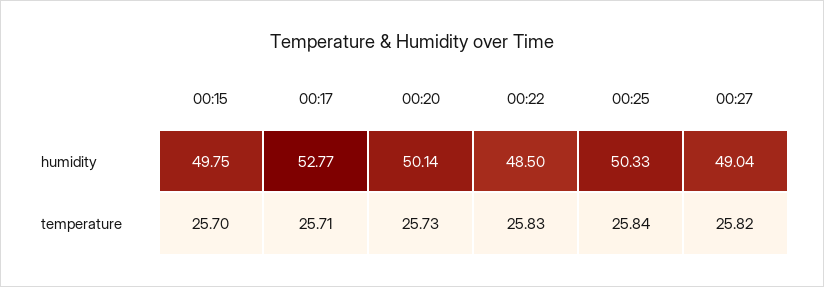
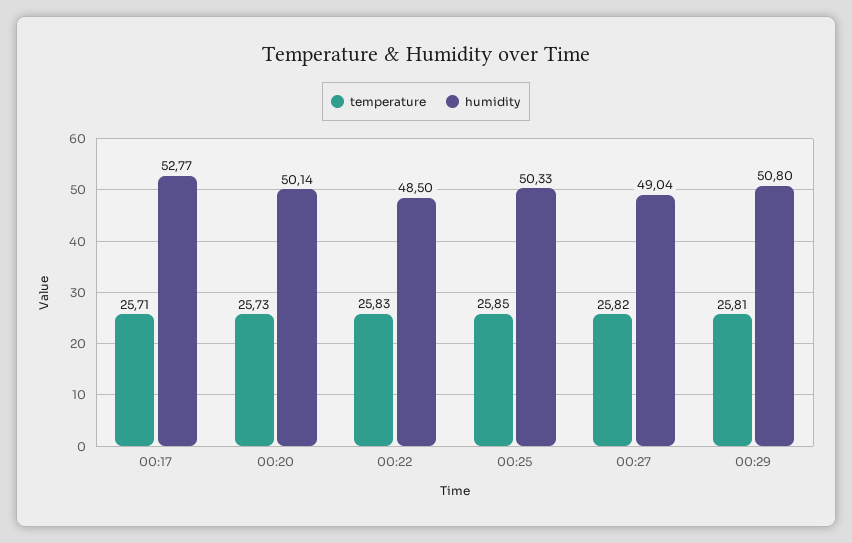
humidity, 00:15: 49.75 -> none
temperature, 00:15: 25.7 -> none
temperature, 00:25: 25.84 -> 25.85
temperature, 00:29: none -> 25.81
humidity, 00:29: none -> 50.8

